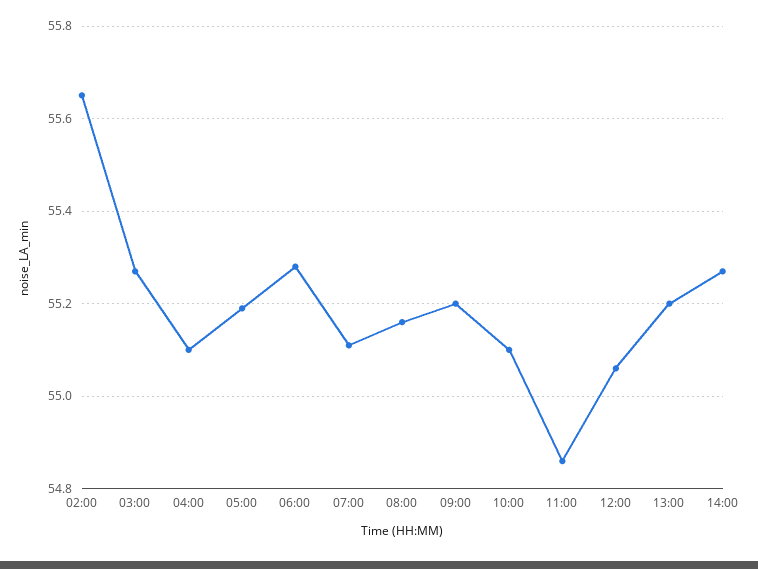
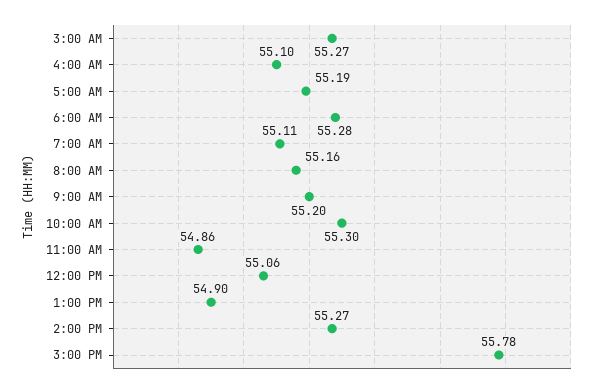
02:00: 55.65 -> none
10:00: 55.1 -> 55.3
13:00: 55.2 -> 54.9
3:00 PM: none -> 55.78

